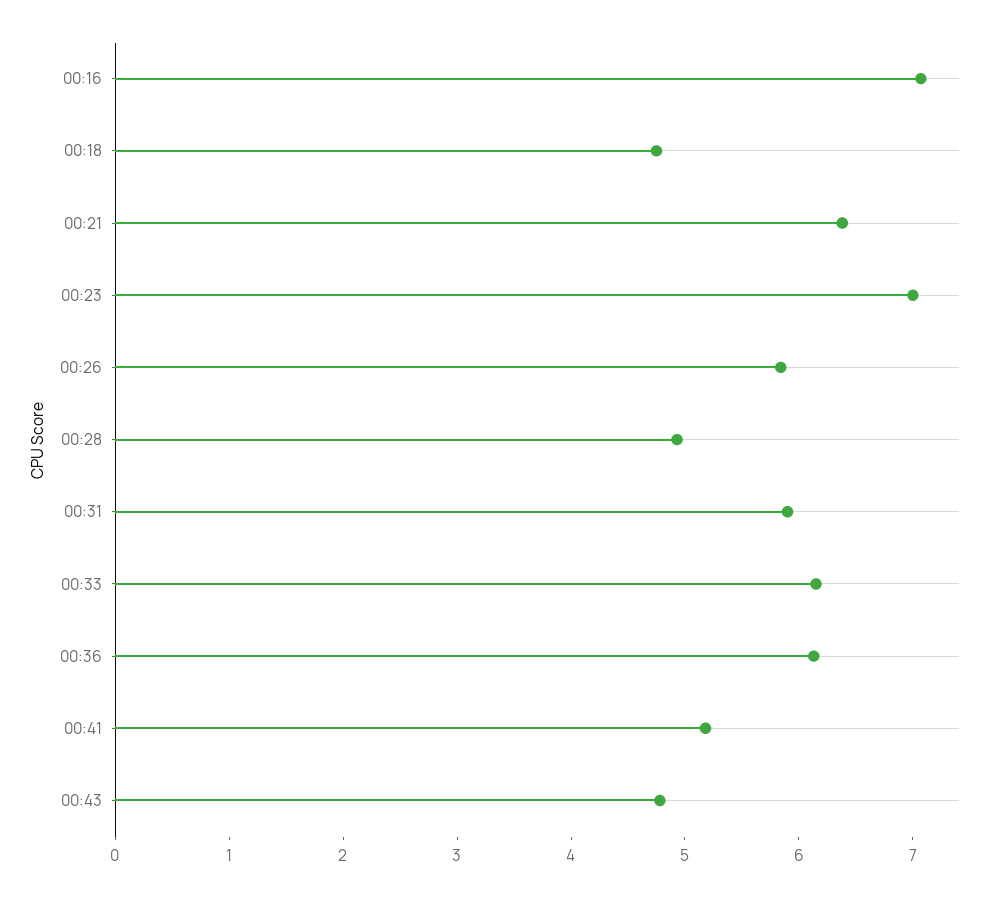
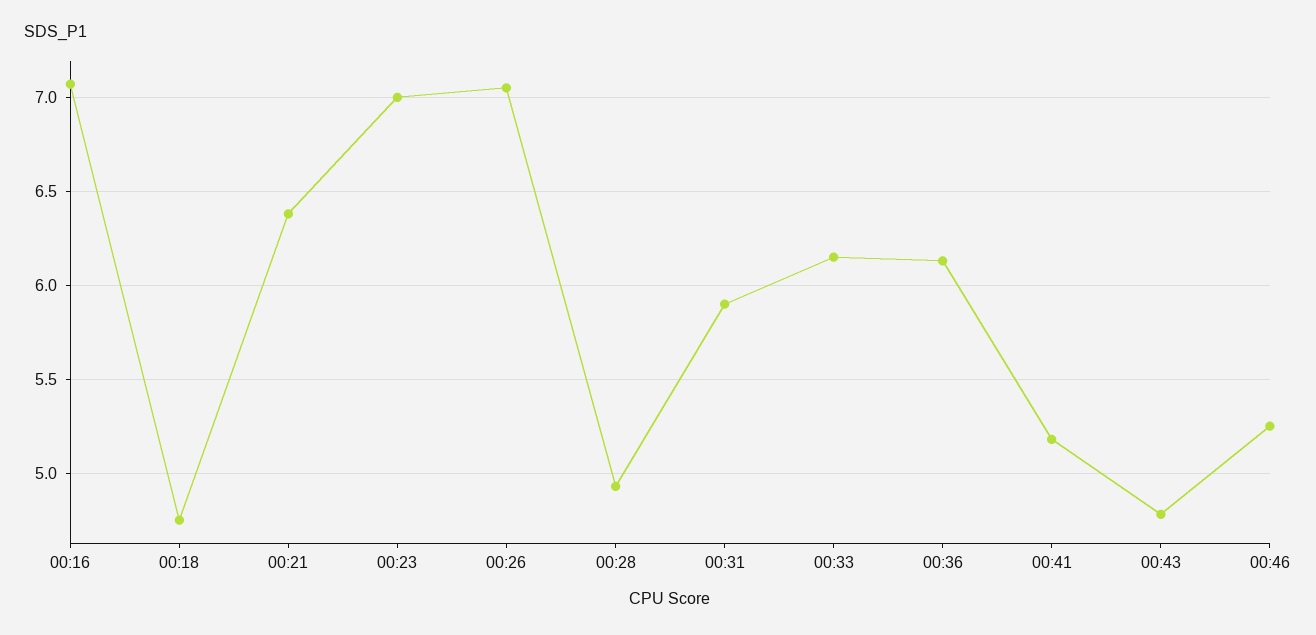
00:26: 5.8 -> 7.05
00:46: none -> 5.25

